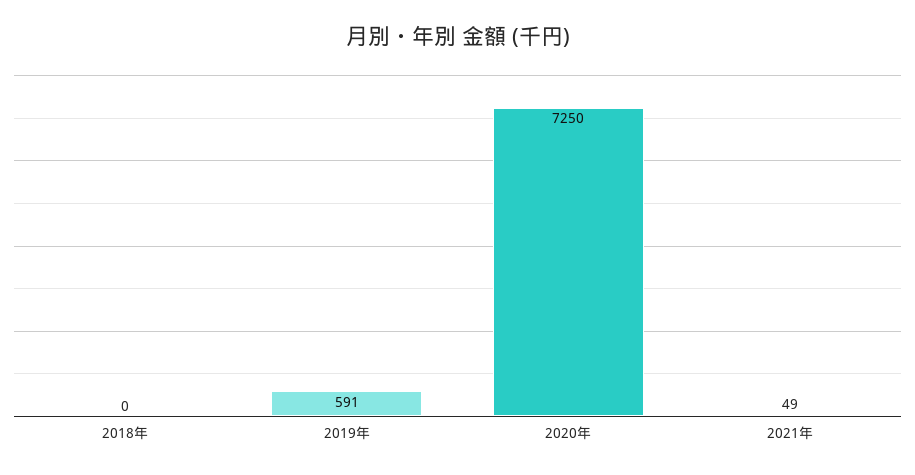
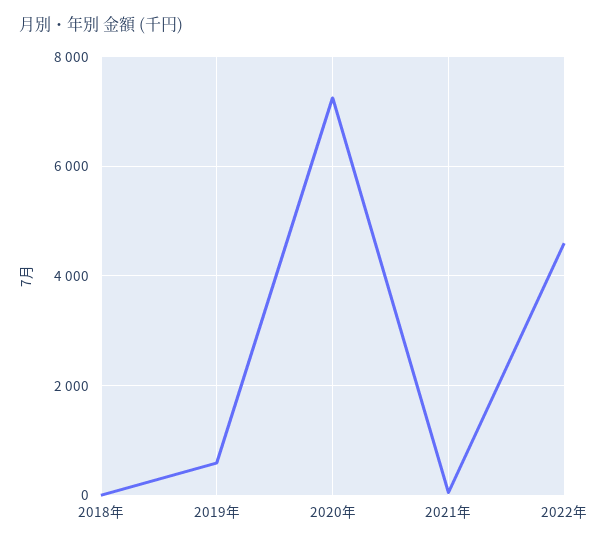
2022年: none -> 4600

